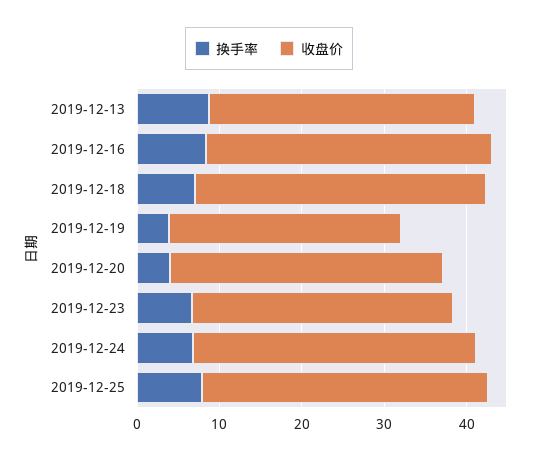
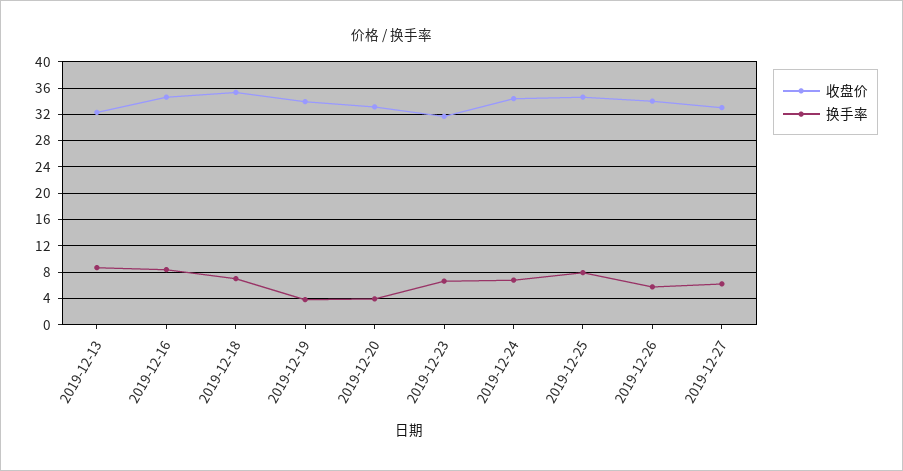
收盘价, 2019-12-19: 28 -> 34
收盘价, 2019-12-26: none -> 34
换手率, 2019-12-26: none -> 6
收盘价, 2019-12-27: none -> 33
换手率, 2019-12-27: none -> 6

